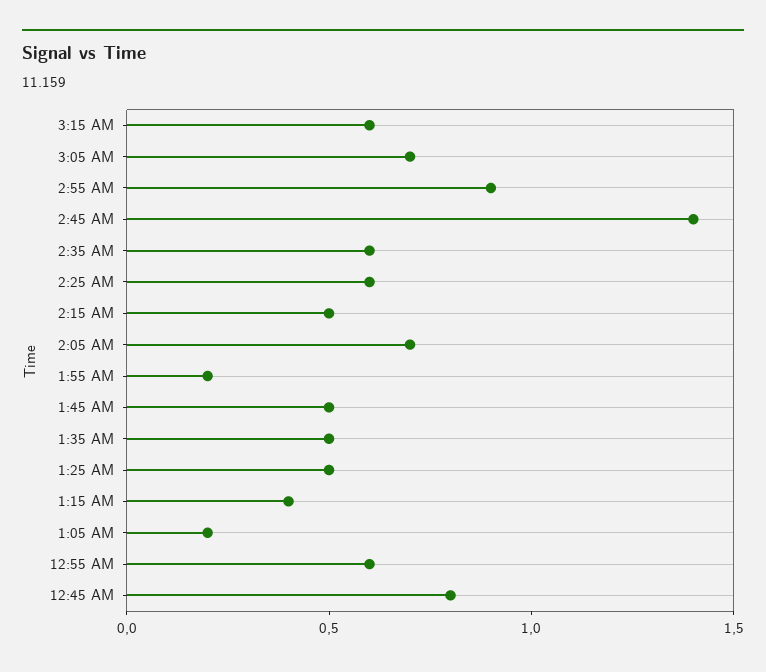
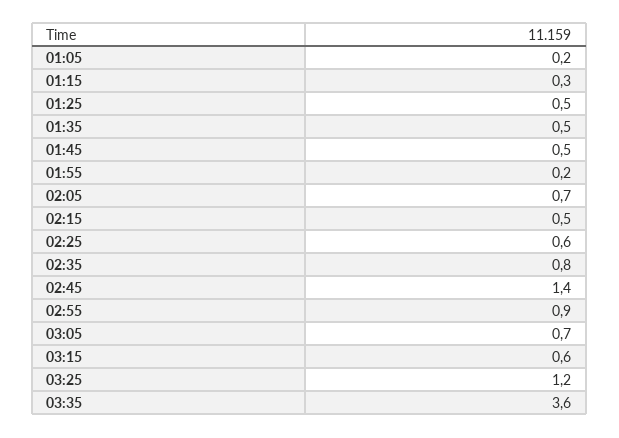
2:35 AM: 0.6 -> 0.8
1:15 AM: 0.4 -> 0.3
12:55 AM: 0.6 -> none
12:45 AM: 0.8 -> none
03:25: none -> 1.2
03:35: none -> 3.6

